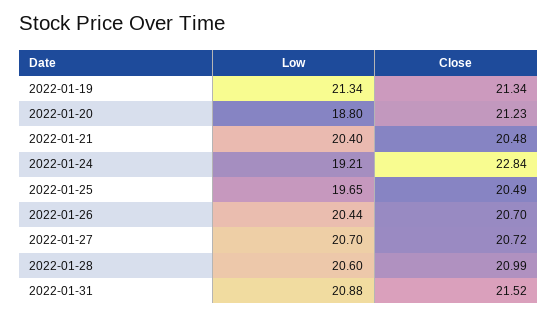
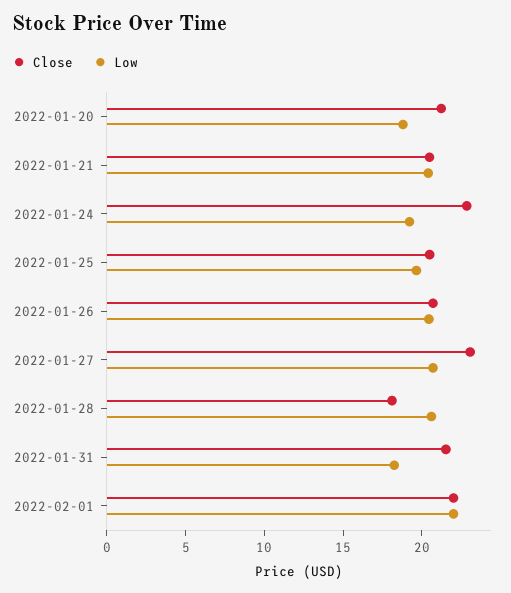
Low, 2022-01-19: 21.34 -> none
Close, 2022-01-19: 21.34 -> none
Close, 2022-01-27: 20.72 -> 23
Close, 2022-01-28: 20.99 -> 18
Low, 2022-01-31: 20.88 -> 18
Close, 2022-02-01: none -> 22
Low, 2022-02-01: none -> 22

